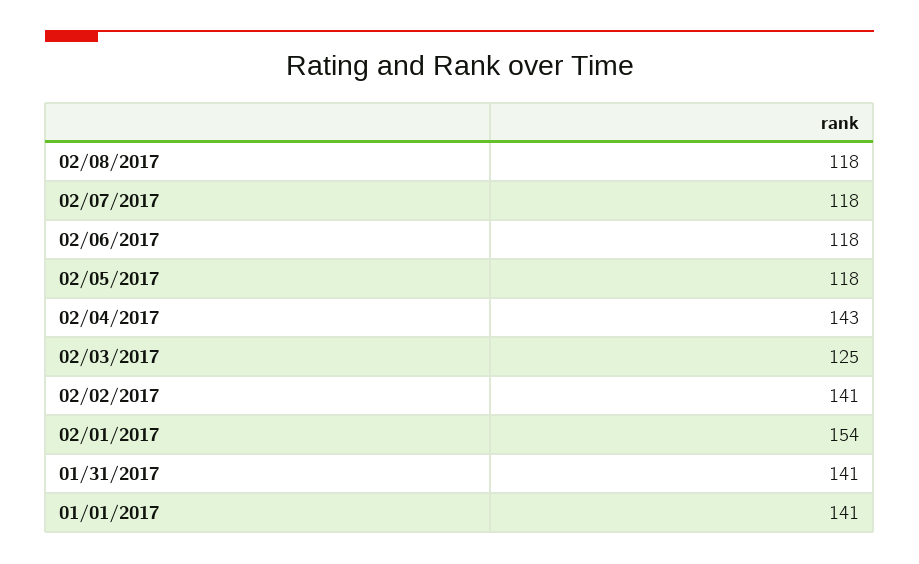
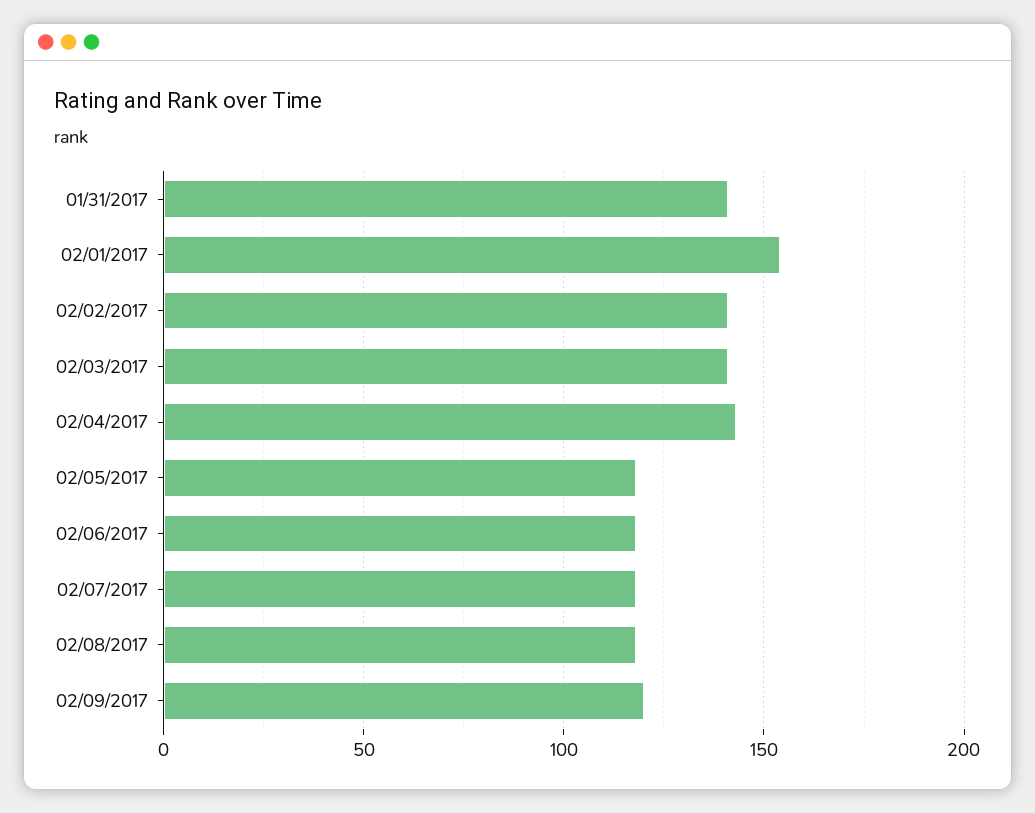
02/03/2017: 125 -> 140
01/01/2017: 141 -> none
02/09/2017: none -> 120

